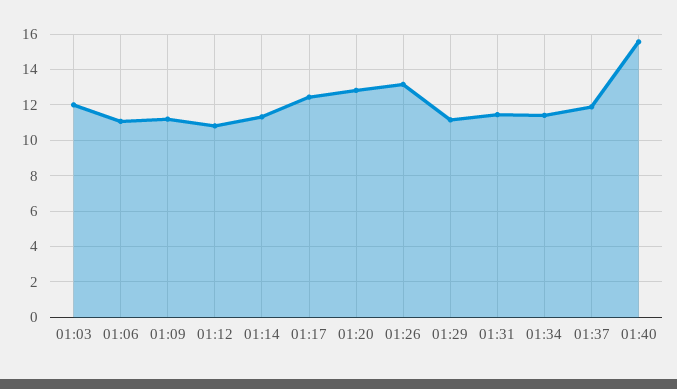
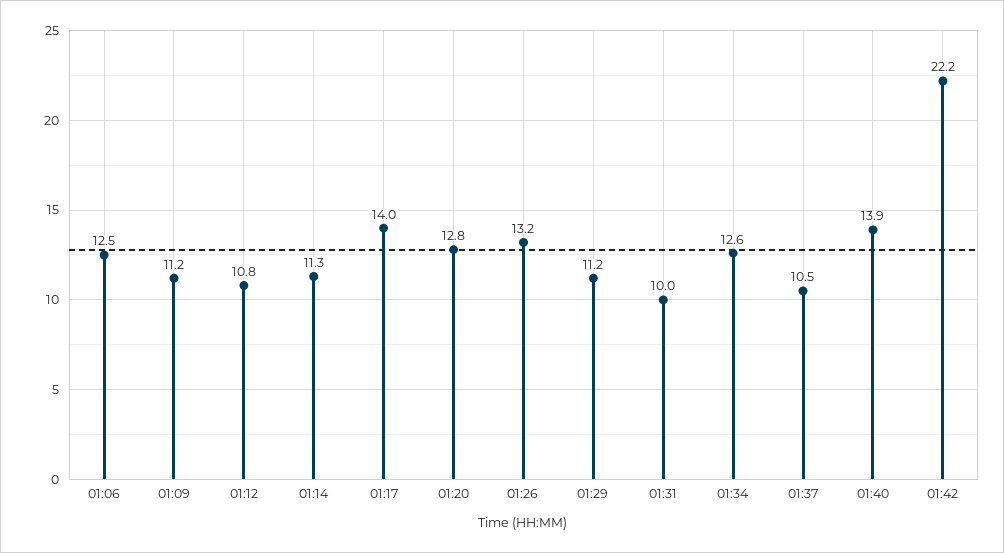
01:03: 12 -> none
01:06: 11 -> 12.5
01:17: 12.5 -> 14
01:31: 11.5 -> 10
01:34: 11.5 -> 12.6
01:37: 12 -> 10.5
01:40: 15.5 -> 13.9
01:42: none -> 22.2

